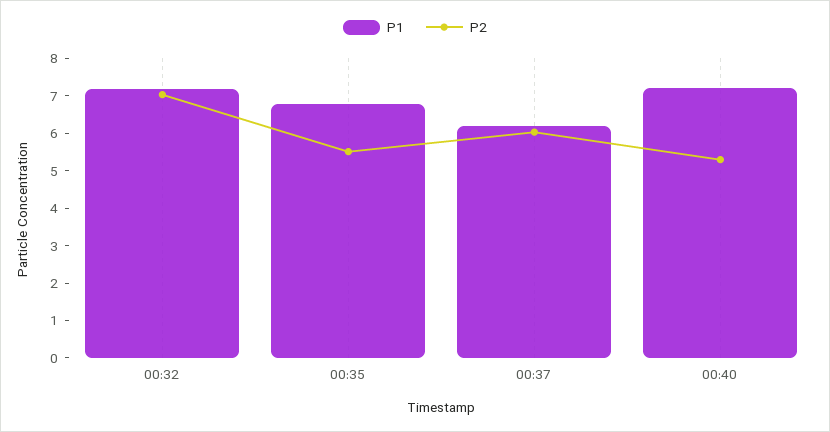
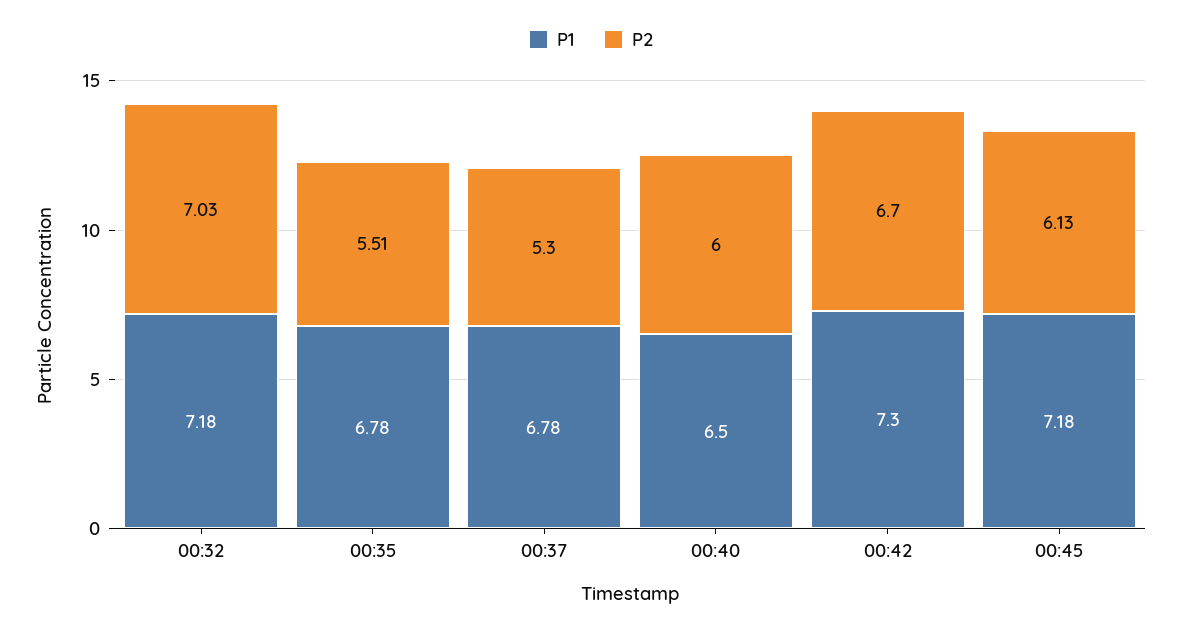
P1, 00:37: 6.25 -> 6.78
P2, 00:37: 6 -> 5.3
P1, 00:40: 7.25 -> 6.5
P2, 00:40: 5.25 -> 6
P1, 00:42: none -> 7.3
P2, 00:42: none -> 6.7
P1, 00:45: none -> 7.18
P2, 00:45: none -> 6.13

